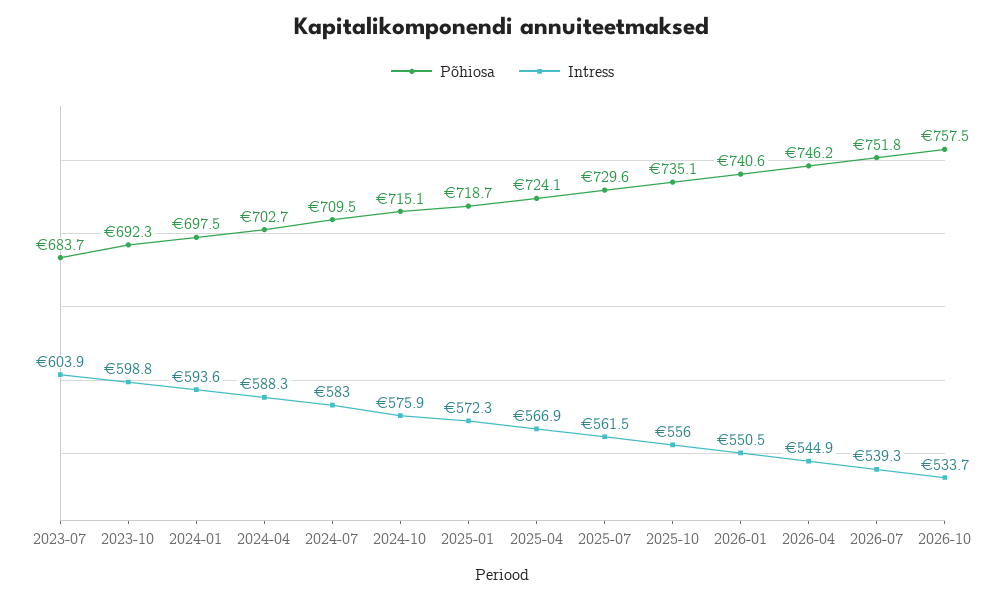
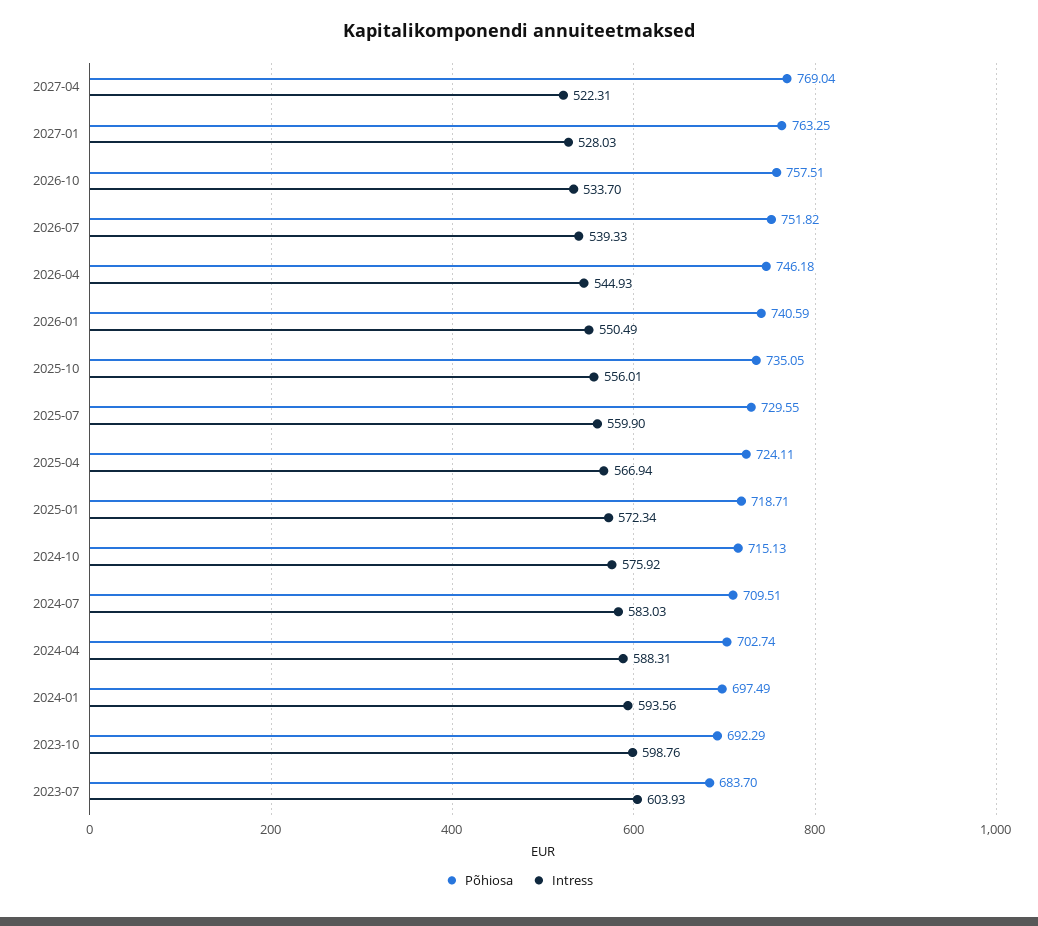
Intress, 2025-07: 561.5 -> 559.9
Põhiosa, 2027-04: none -> 769.04
Intress, 2027-04: none -> 522.31
Põhiosa, 2027-01: none -> 763.25
Intress, 2027-01: none -> 528.03

